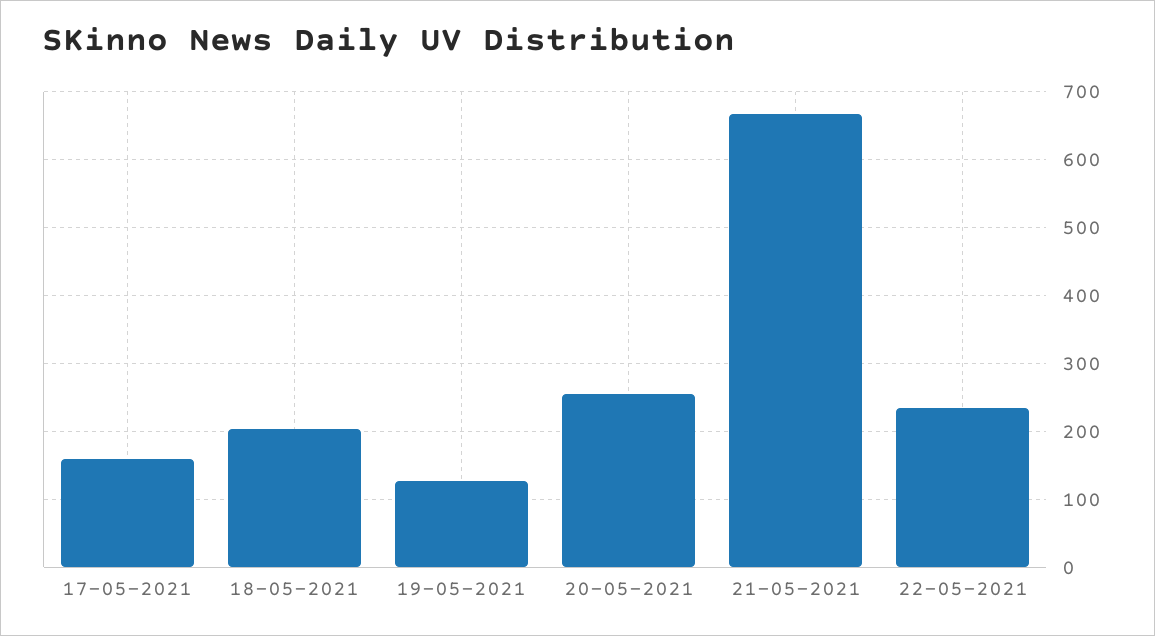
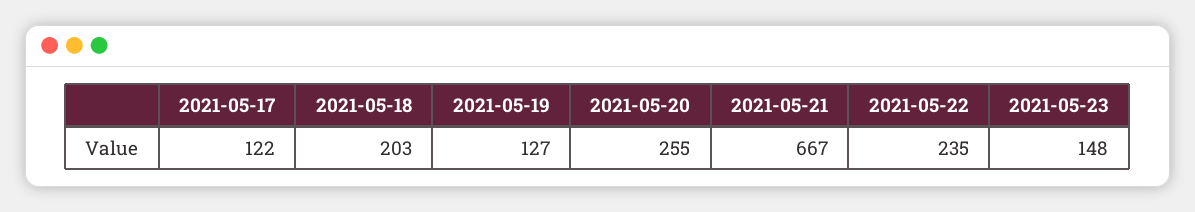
17-05-2021: 160 -> 122
2021-05-23: none -> 148

